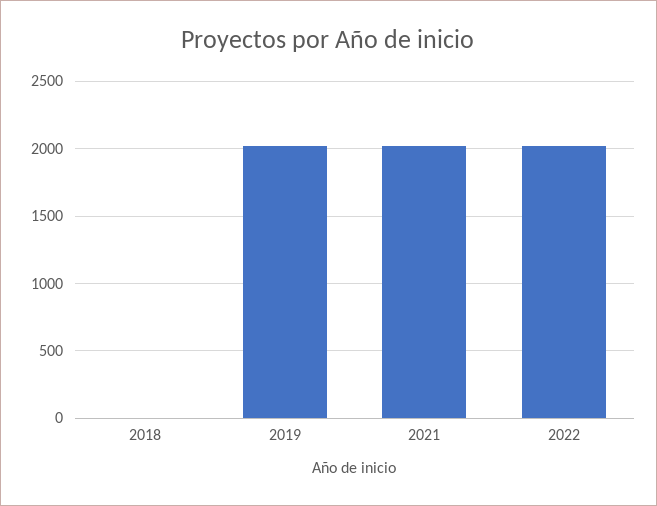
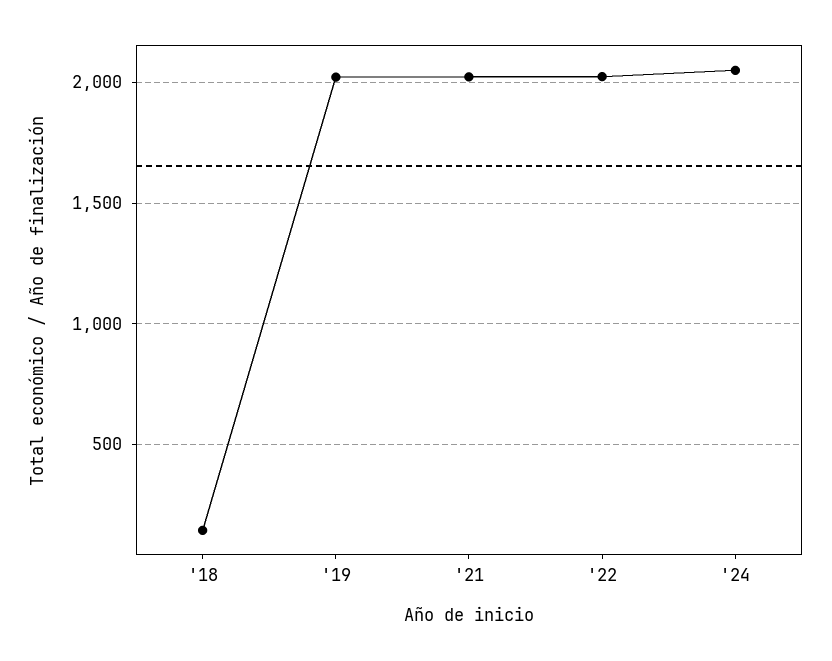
2018: 0 -> 150
'24: none -> 2050

